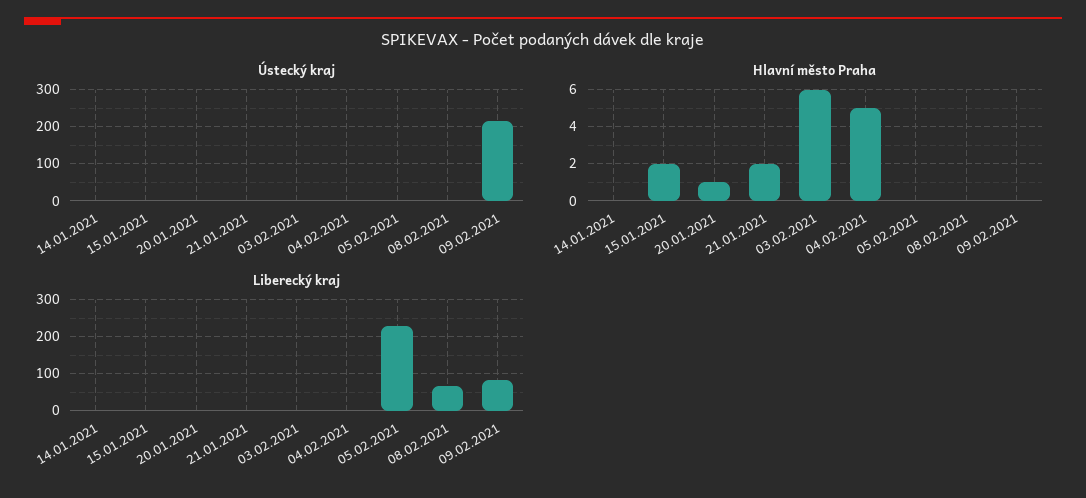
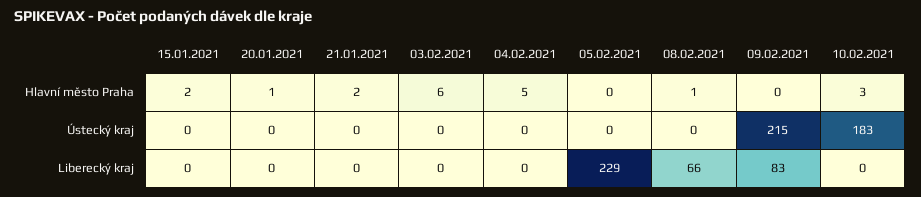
Ústecký kraj, 14.01.2021: 0 -> none
Hlavní město Praha, 14.01.2021: 0 -> none
Hlavní město Praha, 08.02.2021: 0 -> 1
Liberecký kraj, 14.01.2021: 0 -> none
Hlavní město Praha, 10.02.2021: none -> 3
Ústecký kraj, 10.02.2021: none -> 183
Liberecký kraj, 10.02.2021: none -> 0

